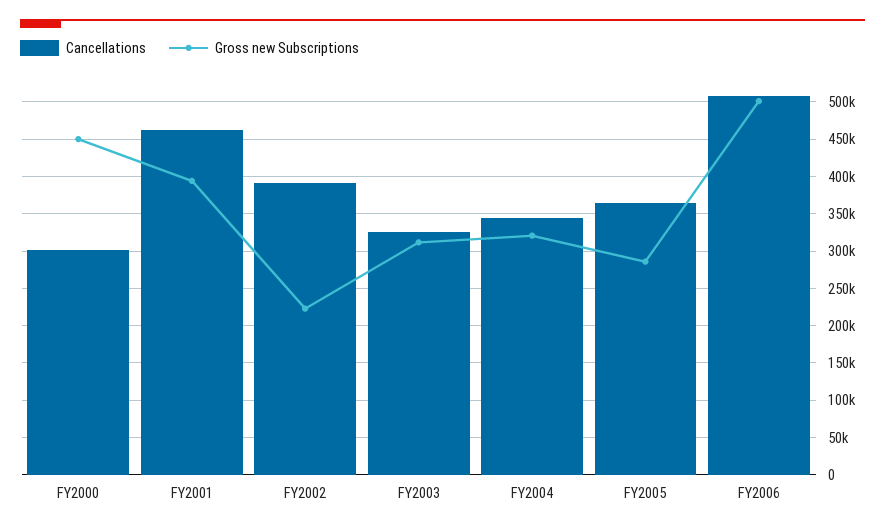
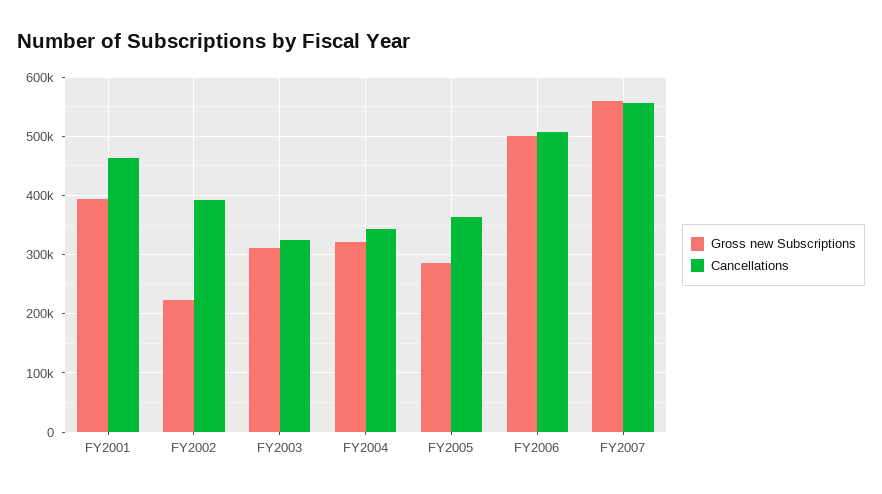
Cancellations, FY2000: 300000 -> none
Gross new Subscriptions, FY2000: 450000 -> none
Gross new Subscriptions, FY2007: none -> 560000
Cancellations, FY2007: none -> 560000

